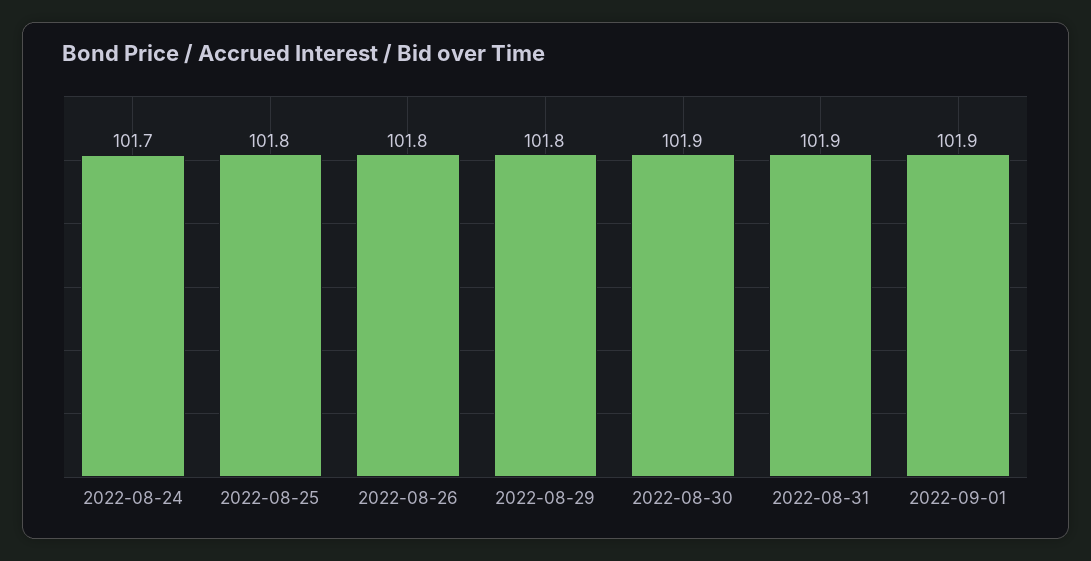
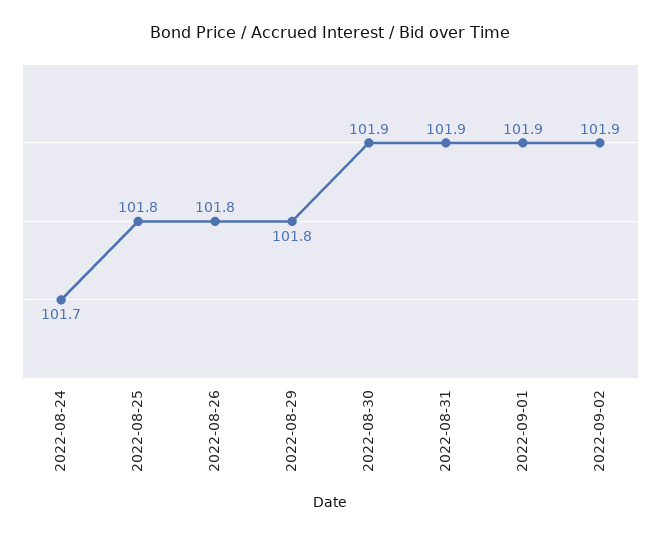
2022-09-02: none -> 101.9

